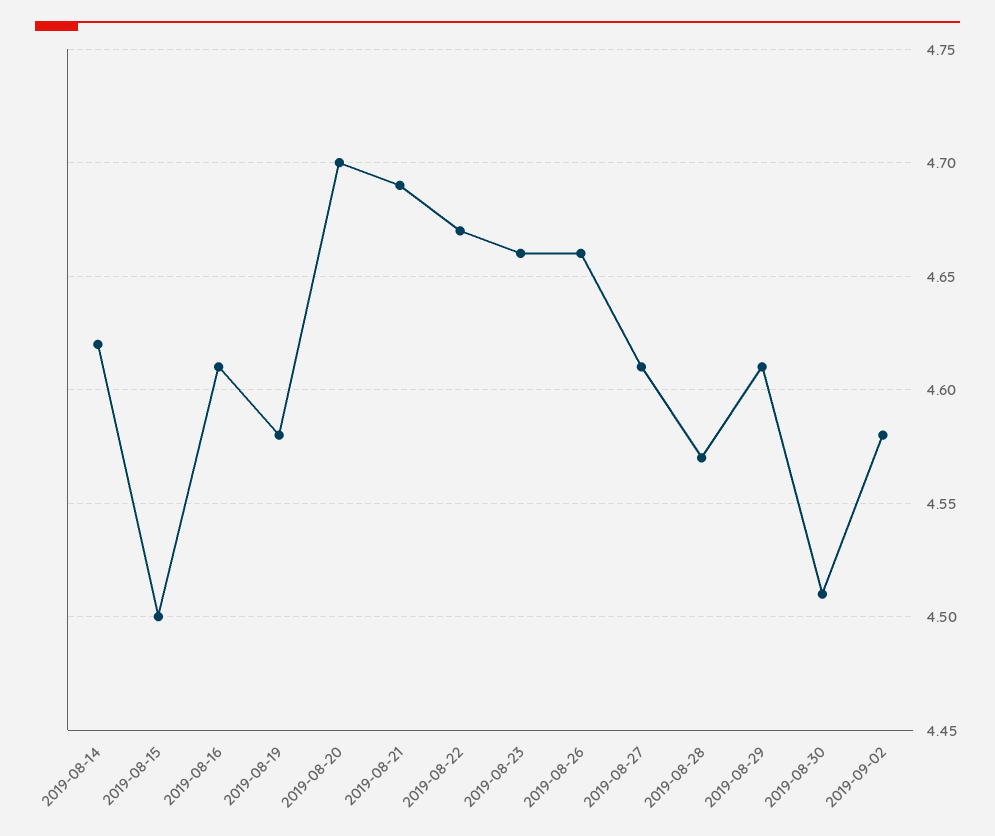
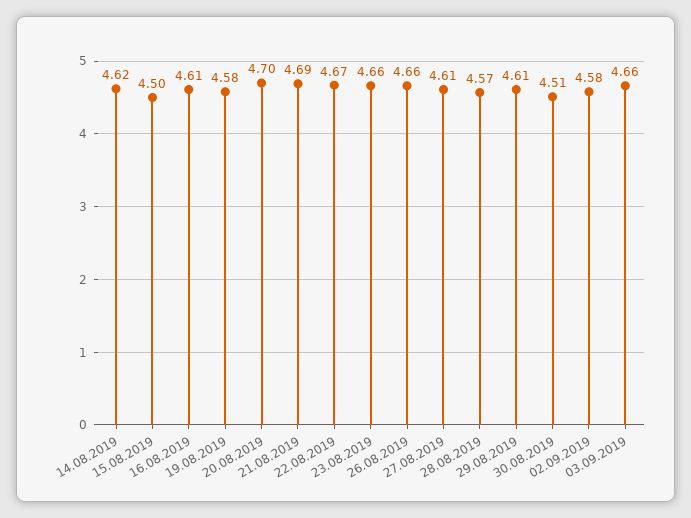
03.09.2019: none -> 4.66

